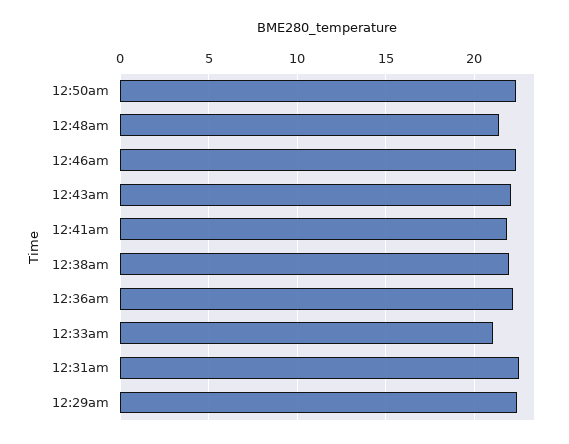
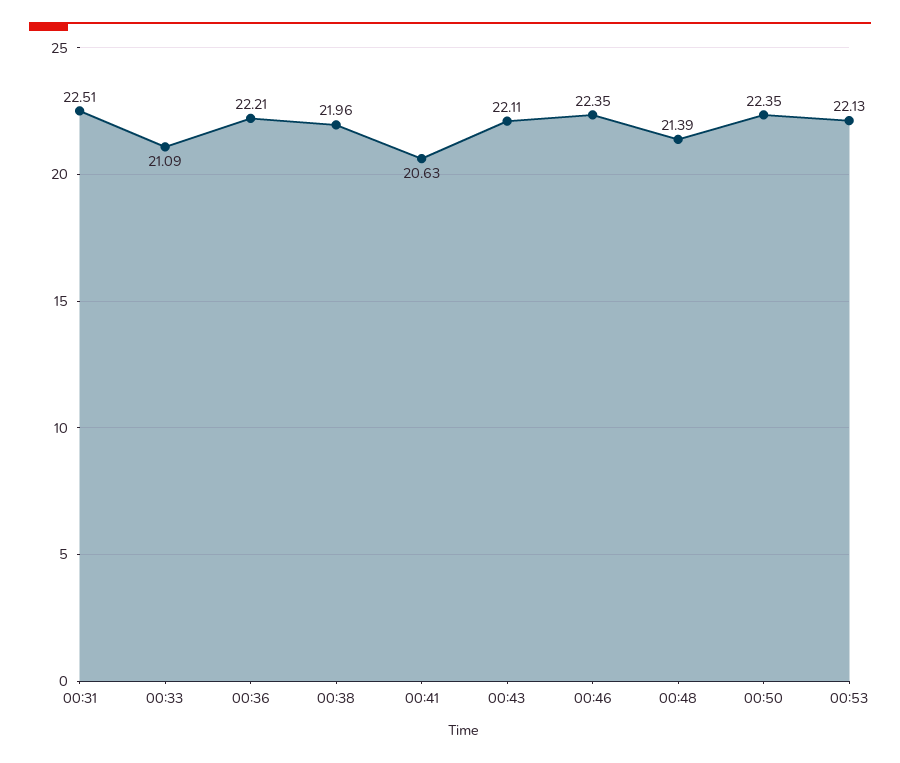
12:41am: 22 -> 20.63
12:29am: 22.5 -> none
00:53: none -> 22.13

